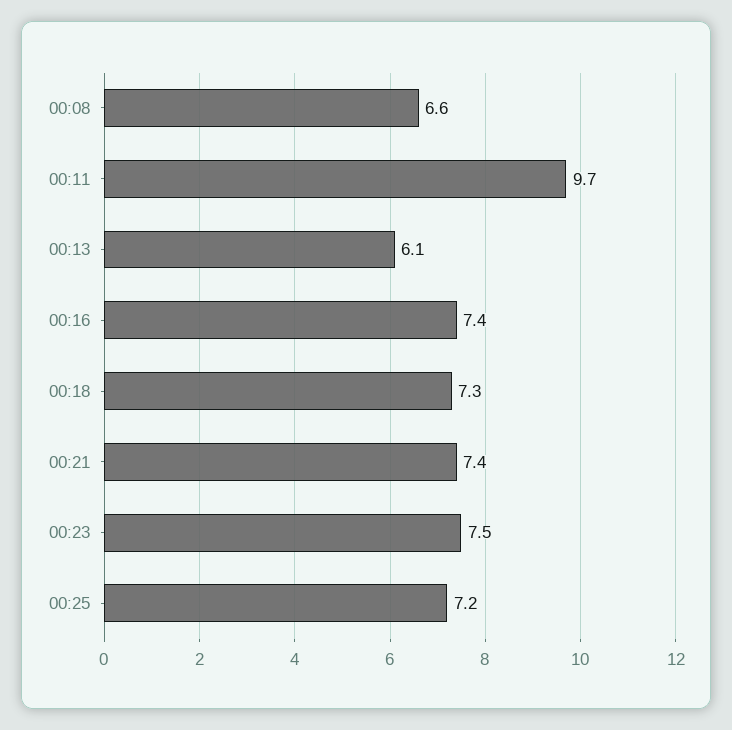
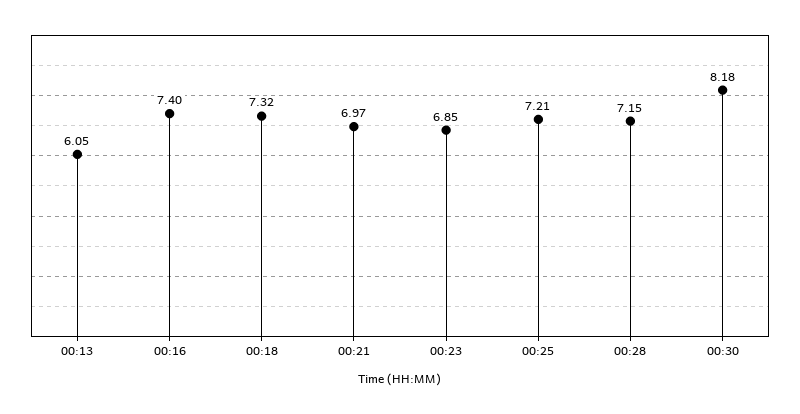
00:08: 6.6 -> none
00:11: 9.7 -> none
00:21: 7.4 -> 6.97
00:23: 7.5 -> 6.85
00:28: none -> 7.15
00:30: none -> 8.18

